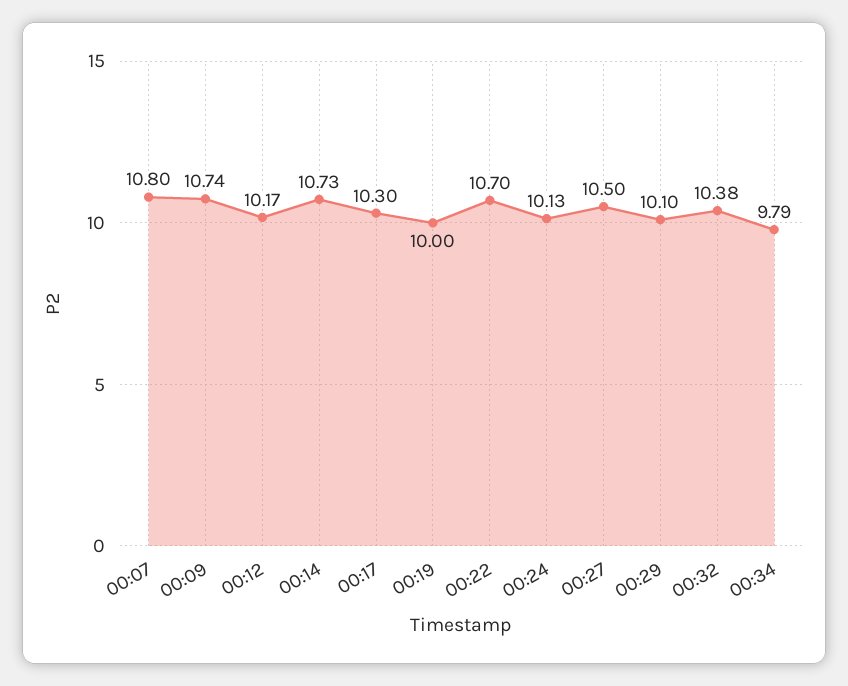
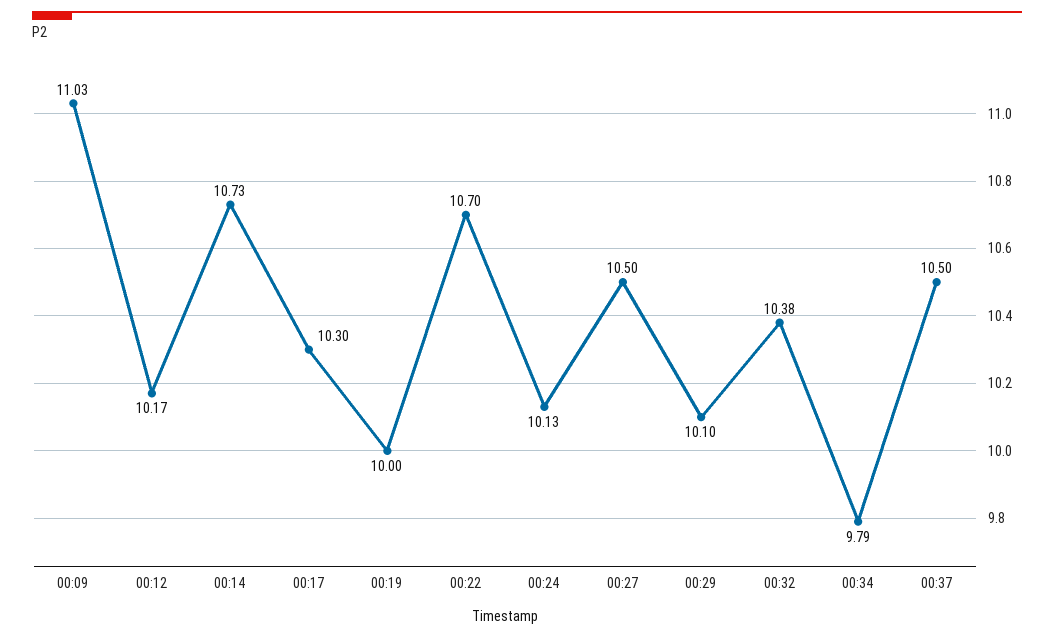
00:07: 10.8 -> none
00:09: 10.74 -> 11.03
00:37: none -> 10.5

